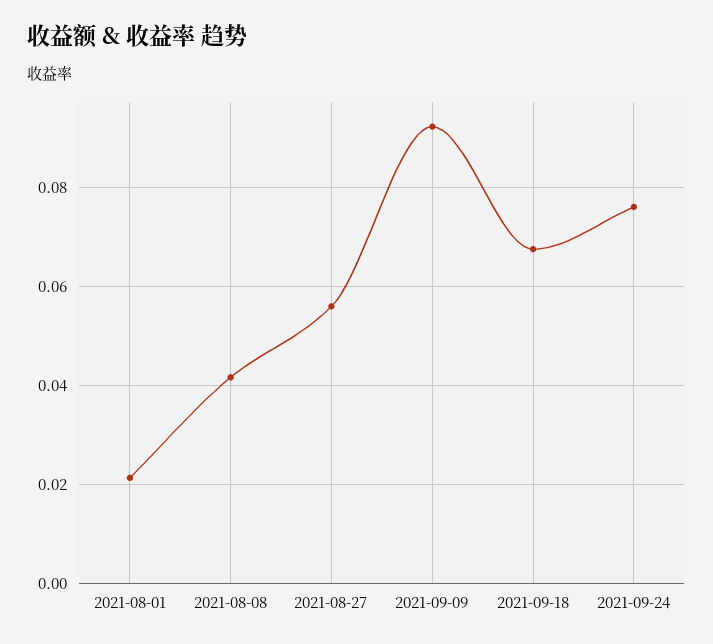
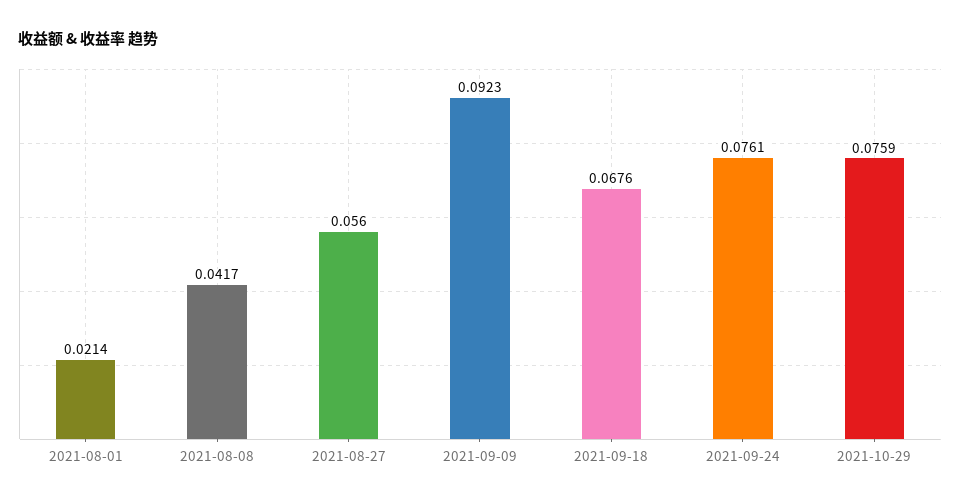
2021-10-29: none -> 0.0759

